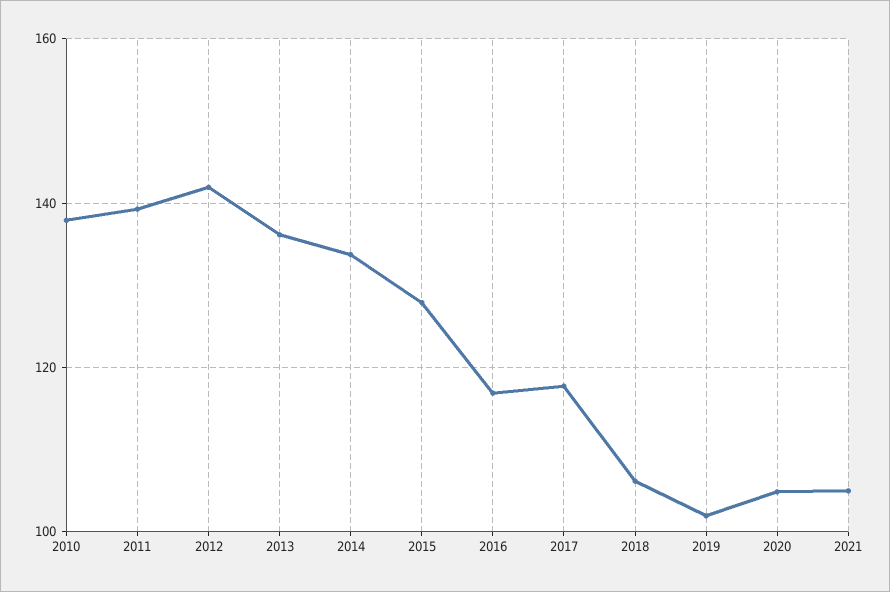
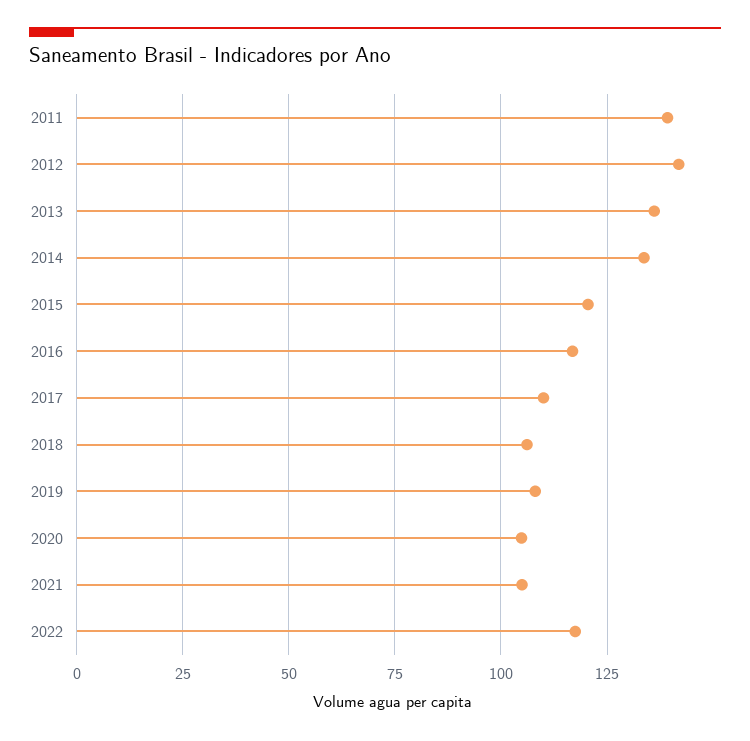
2010: 138 -> none
2015: 128 -> 120
2017: 118 -> 110
2019: 102 -> 107.5
2022: none -> 117.5

